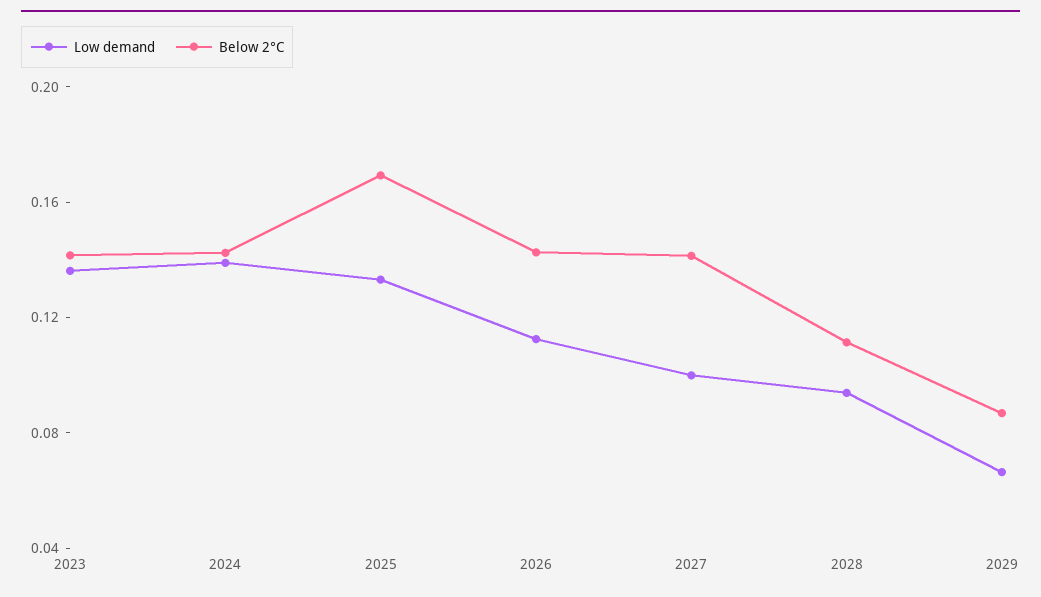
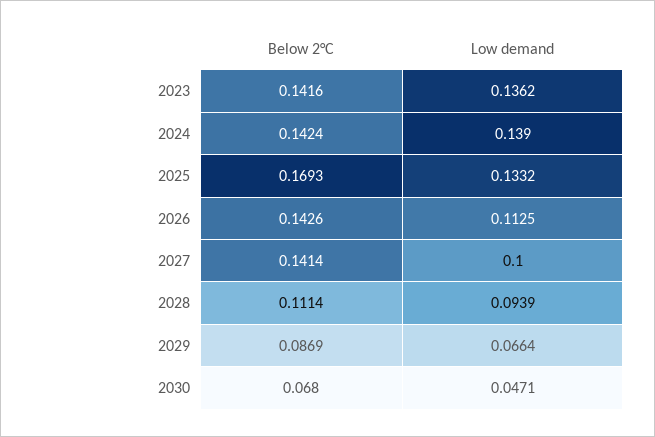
Below 2°C, 2030: none -> 0.068
Low demand, 2030: none -> 0.0471

